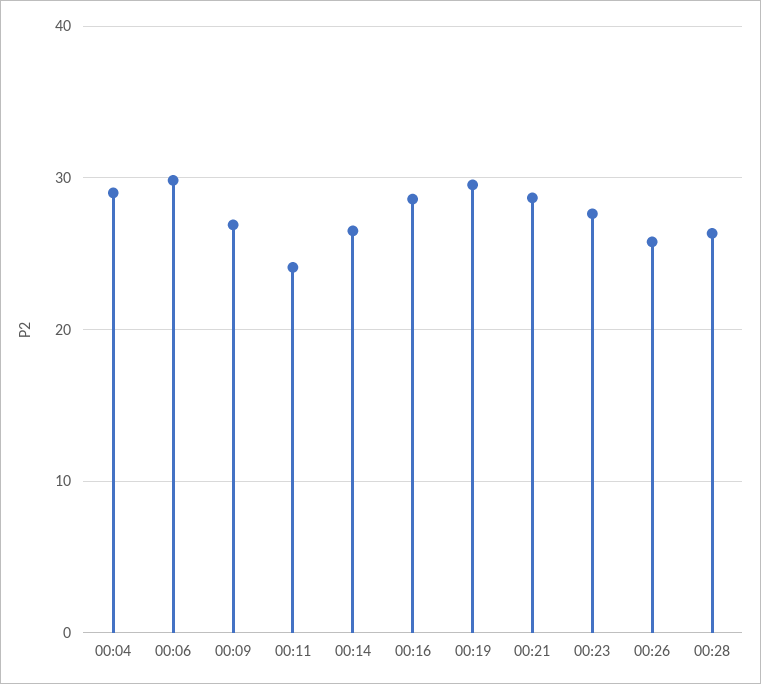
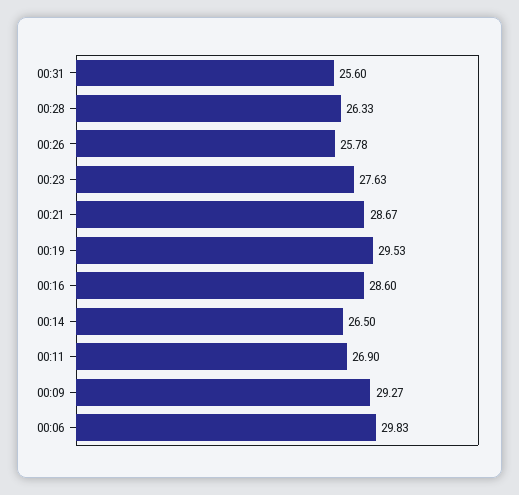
00:04: 29 -> none
00:09: 27 -> 29.27
00:11: 24 -> 26.9
00:31: none -> 25.6

